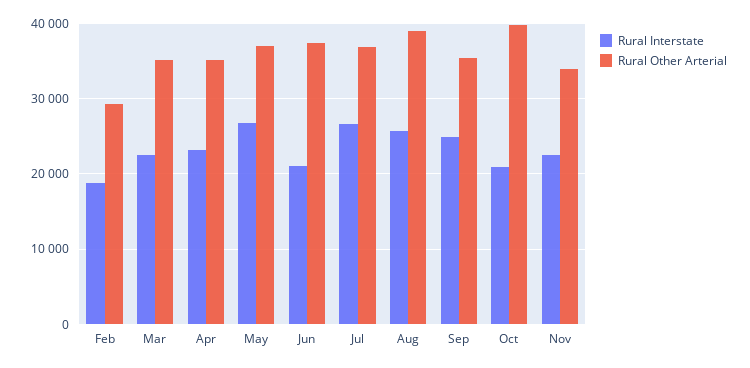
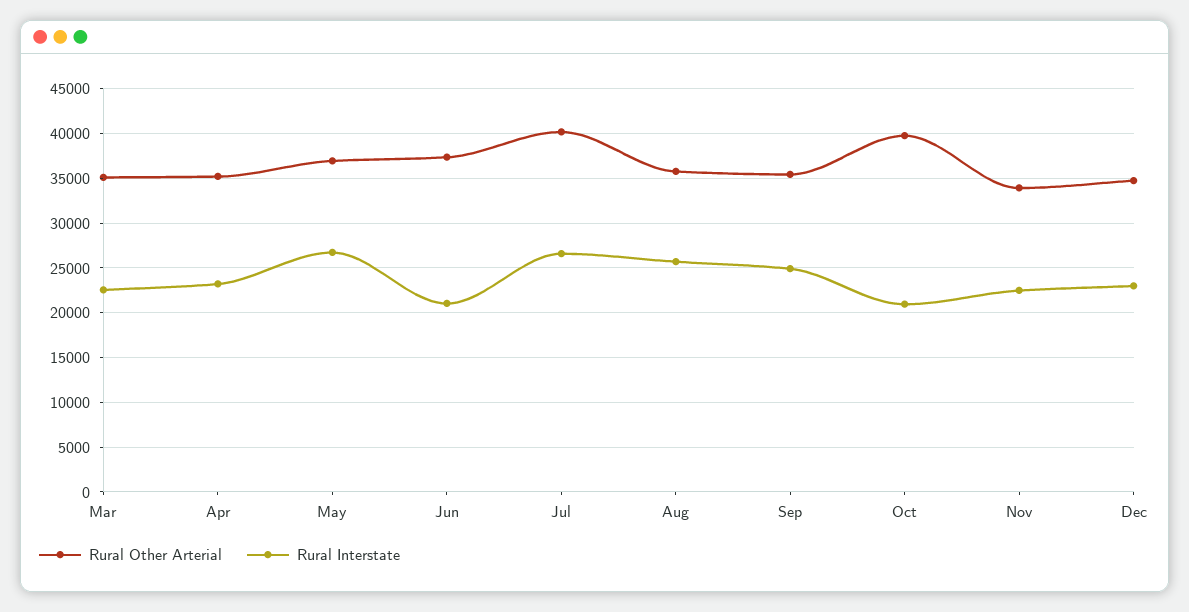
Rural Interstate, Feb: 19000 -> none
Rural Other Arterial, Feb: 29000 -> none
Rural Other Arterial, Jul: 37000 -> 40000
Rural Other Arterial, Aug: 39000 -> 36000
Rural Other Arterial, Dec: none -> 35000
Rural Interstate, Dec: none -> 23000

